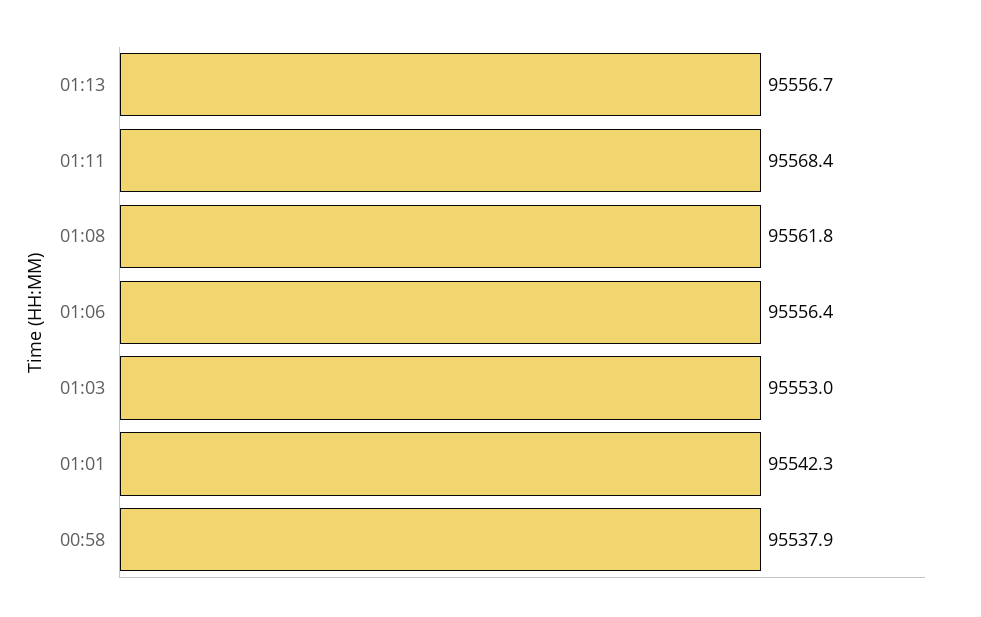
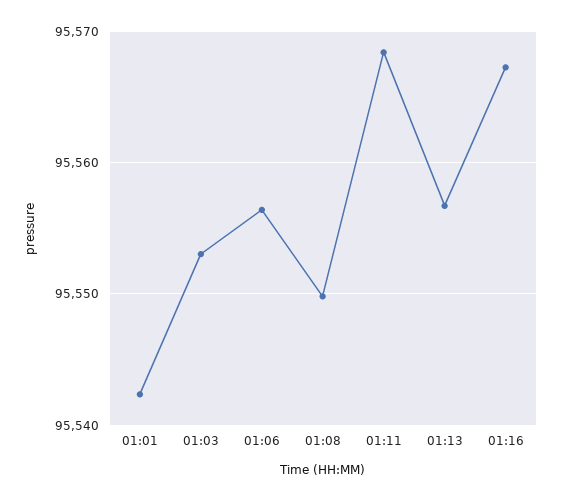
01:08: 95561.8 -> 95550
00:58: 95537.9 -> none
01:16: none -> 95567

